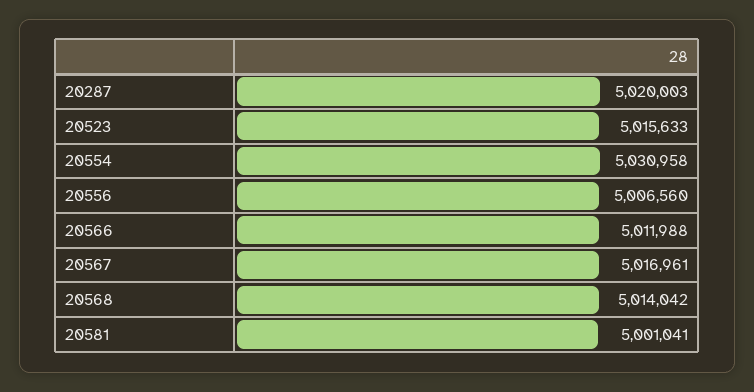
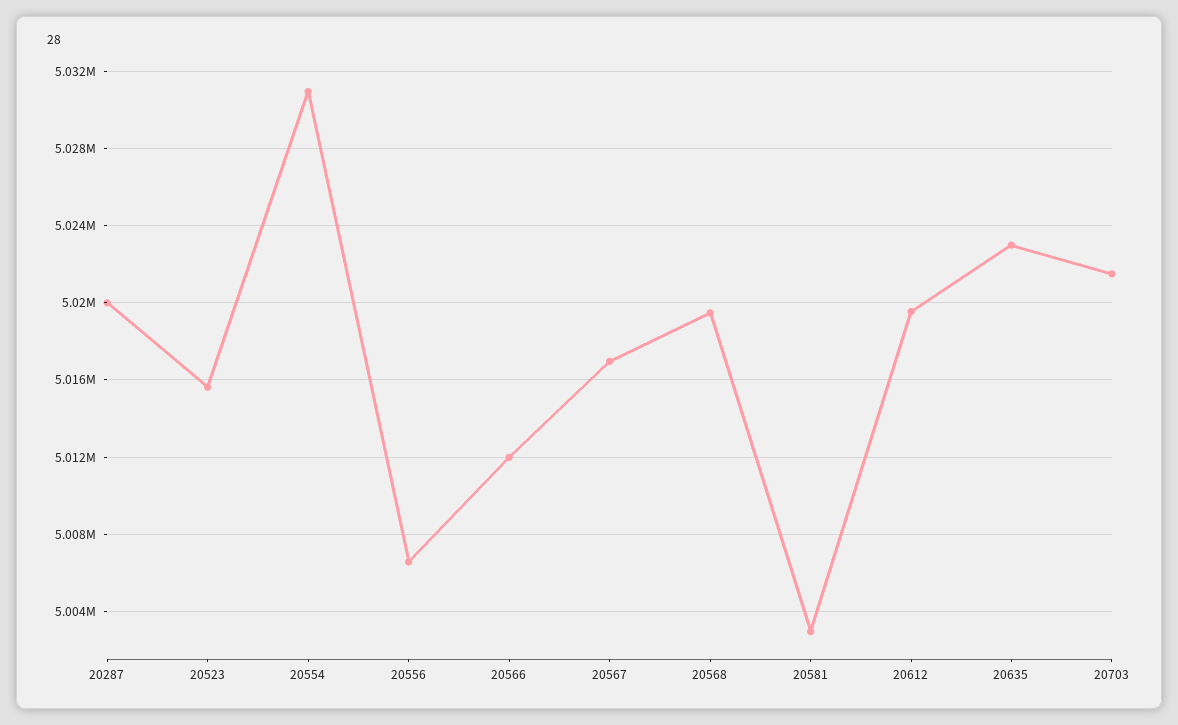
20568: 5014042 -> 5019500
20581: 5001041 -> 5003000
20612: none -> 5019500
20635: none -> 5023000
20703: none -> 5021500

